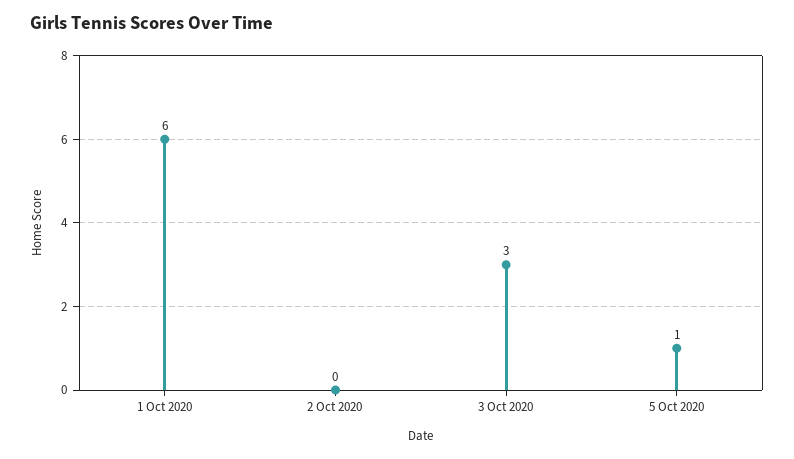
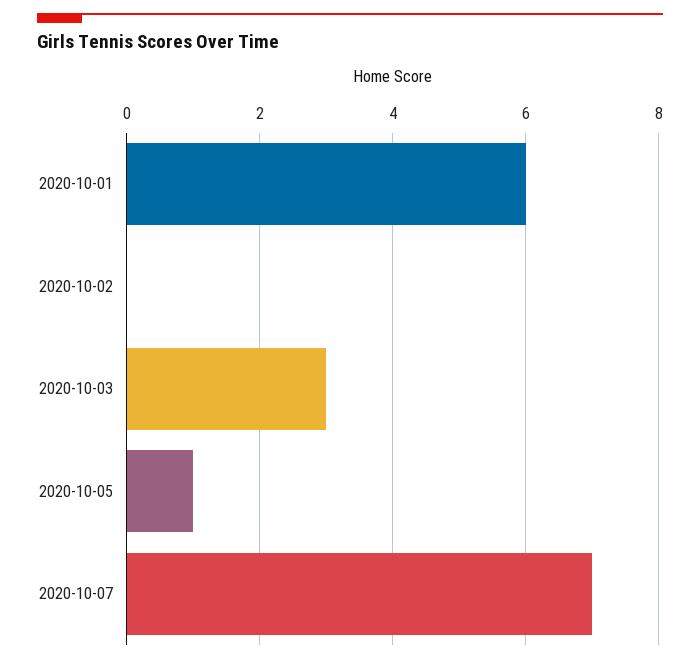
2020-10-07: none -> 7

